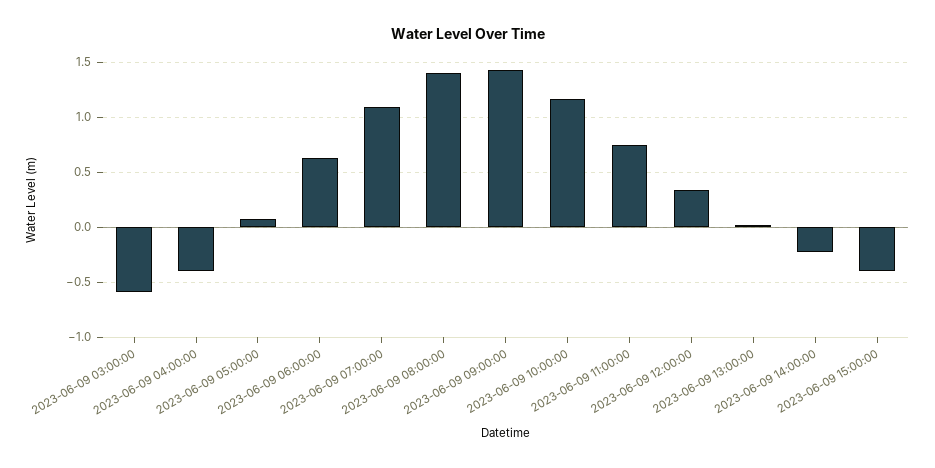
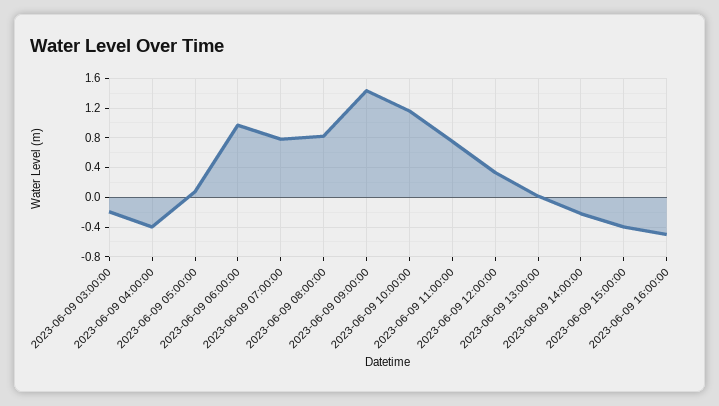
2023-06-09 03:00:00: -0.6 -> -0.2
2023-06-09 06:00:00: 0.6 -> 1
2023-06-09 07:00:00: 1.1 -> 0.8
2023-06-09 08:00:00: 1.4 -> 0.8
2023-06-09 16:00:00: none -> -0.5

